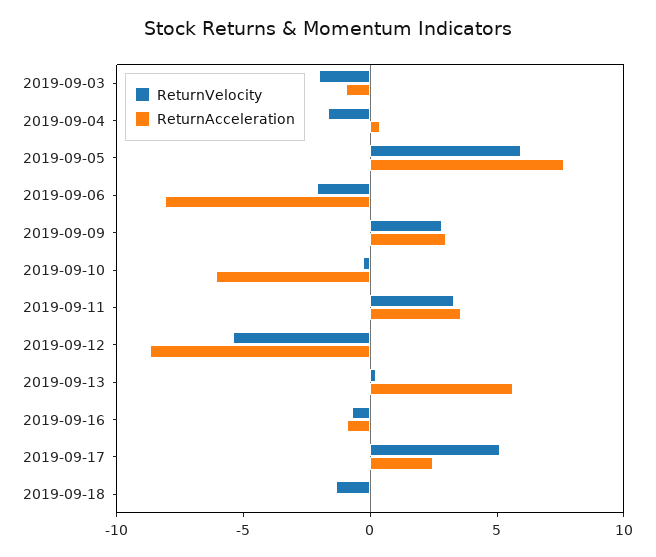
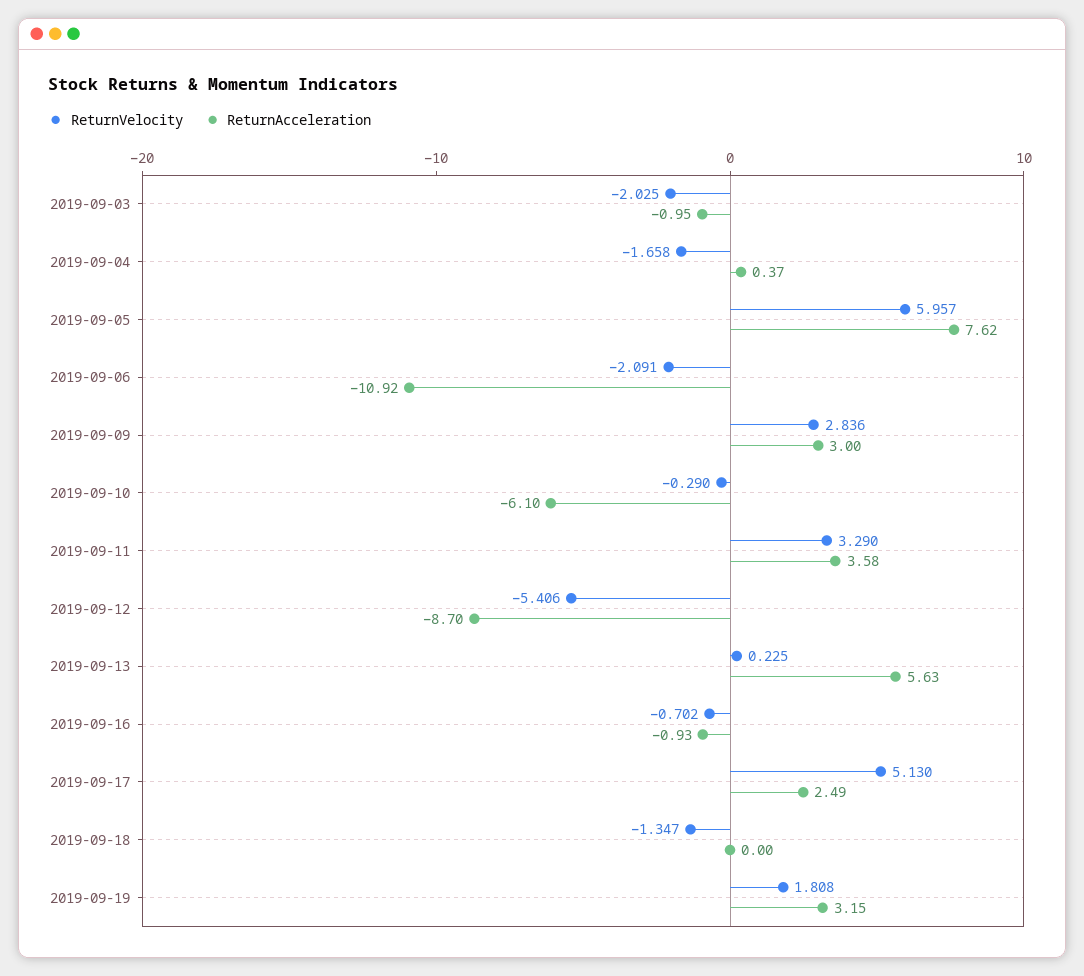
ReturnAcceleration, 2019-09-06: -8 -> -10.92
ReturnVelocity, 2019-09-19: none -> 1.808
ReturnAcceleration, 2019-09-19: none -> 3.15

